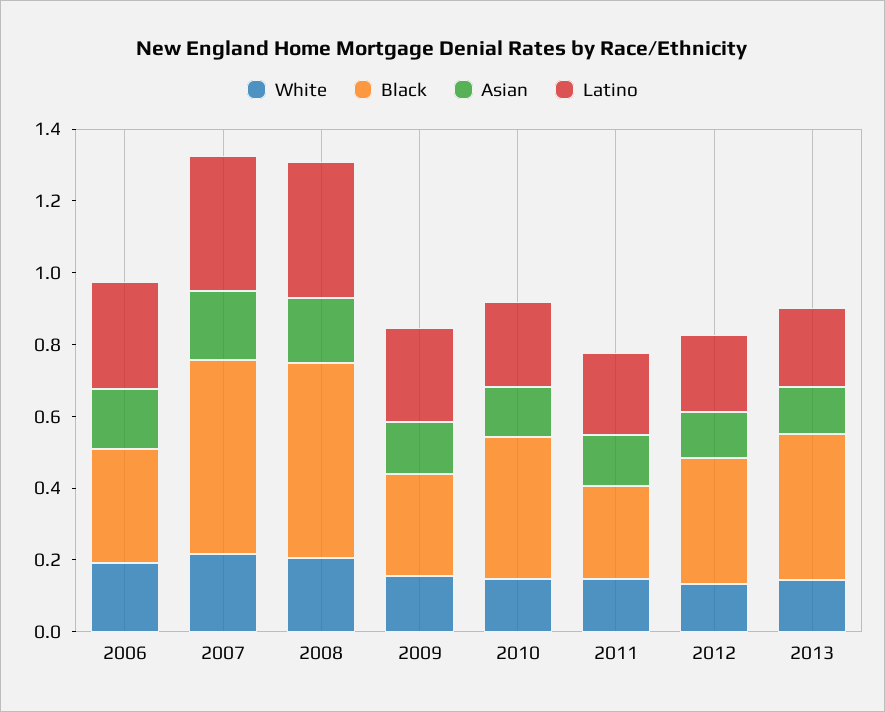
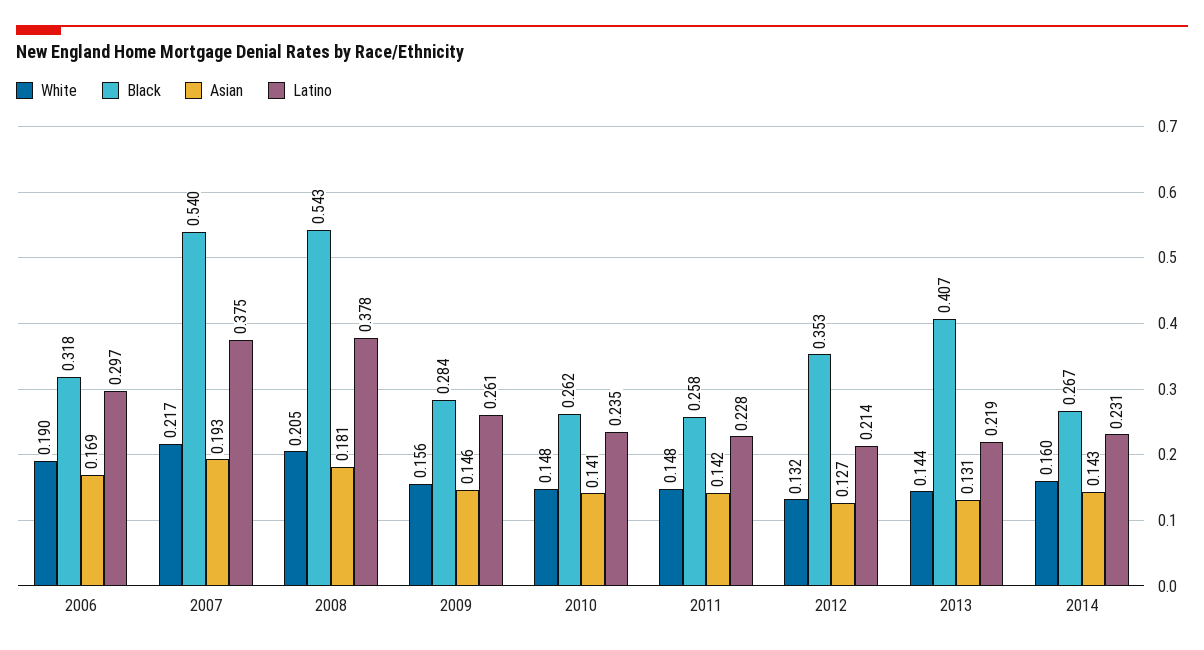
Black, 2010: 0.4 -> 0.262
White, 2014: none -> 0.16
Black, 2014: none -> 0.267
Asian, 2014: none -> 0.143
Latino, 2014: none -> 0.231

